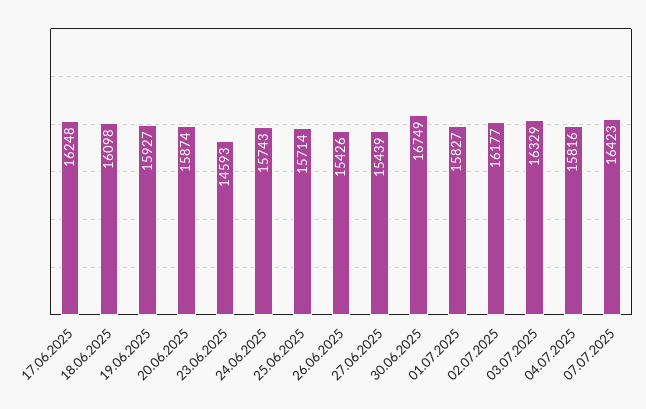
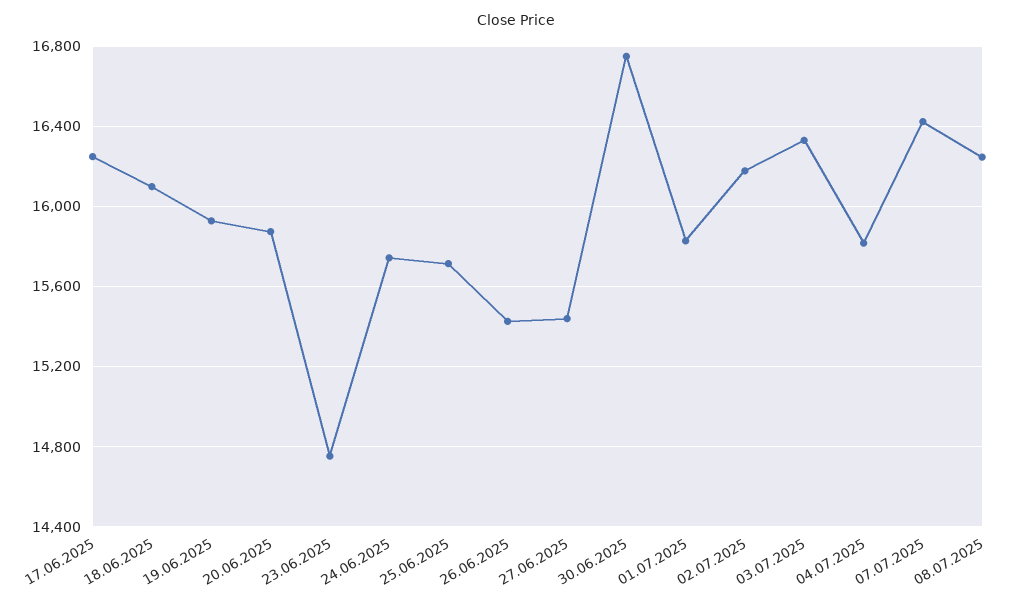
23.06.2025: 14593 -> 14750
08.07.2025: none -> 16250

